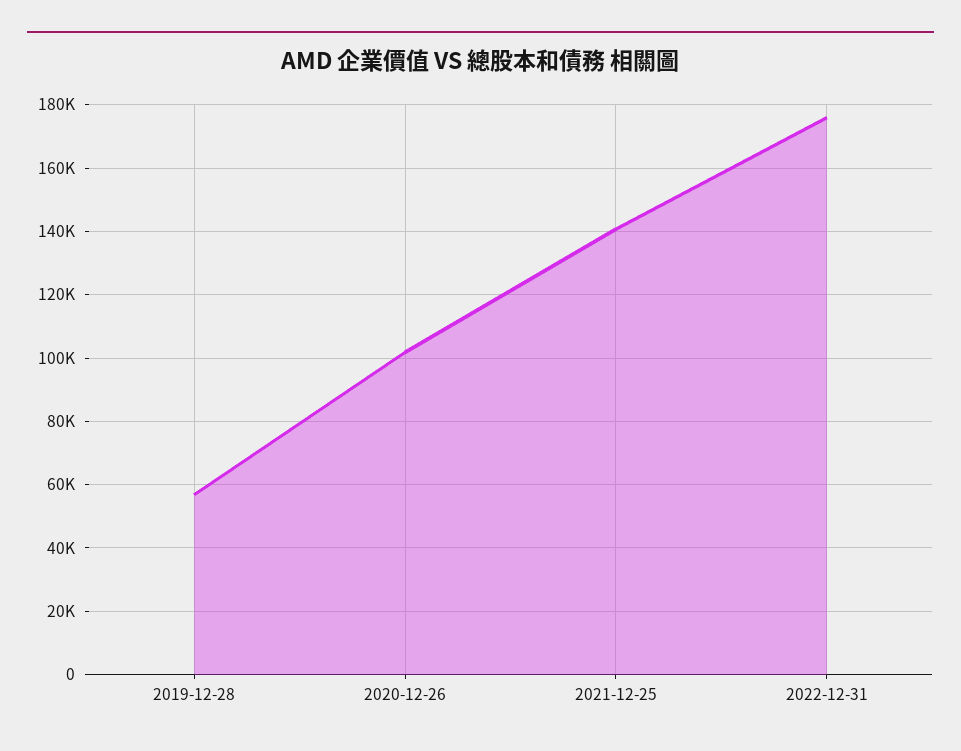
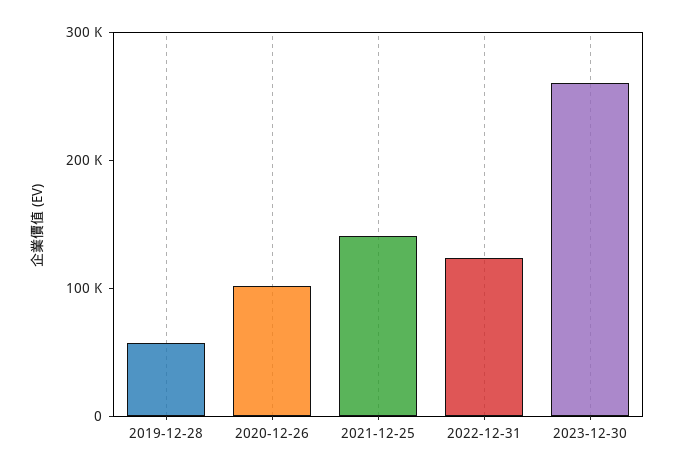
2022-12-31: 176000 -> 120000
2023-12-30: none -> 260000

